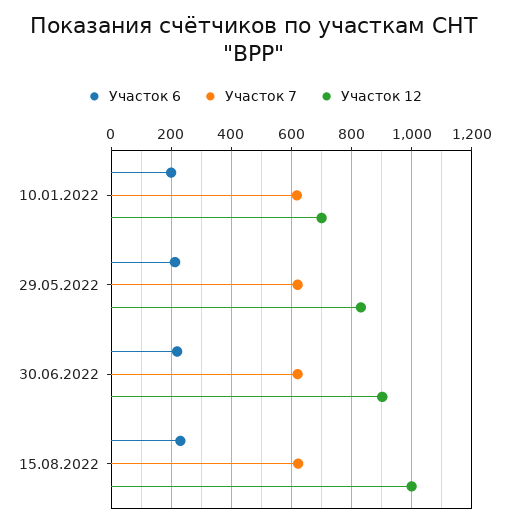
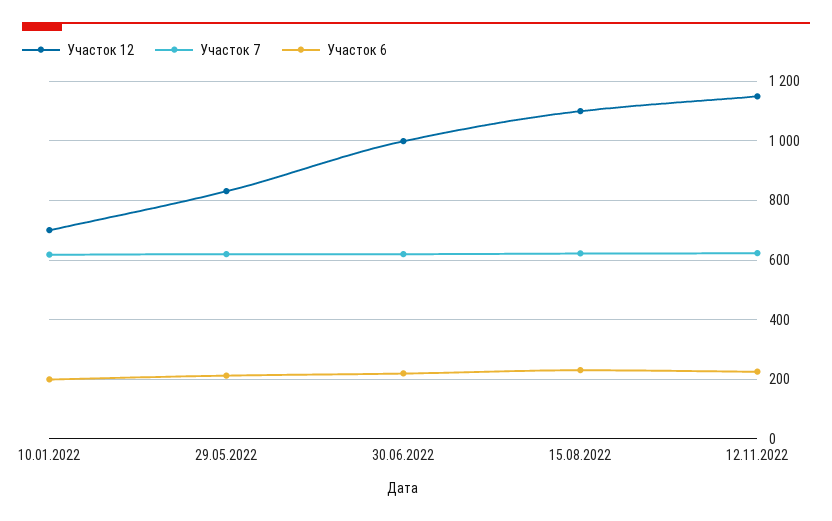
Участок 12, 30.06.2022: 900 -> 1000
Участок 12, 15.08.2022: 1000 -> 1100
Участок 12, 12.11.2022: none -> 1150
Участок 7, 12.11.2022: none -> 625
Участок 6, 12.11.2022: none -> 225

